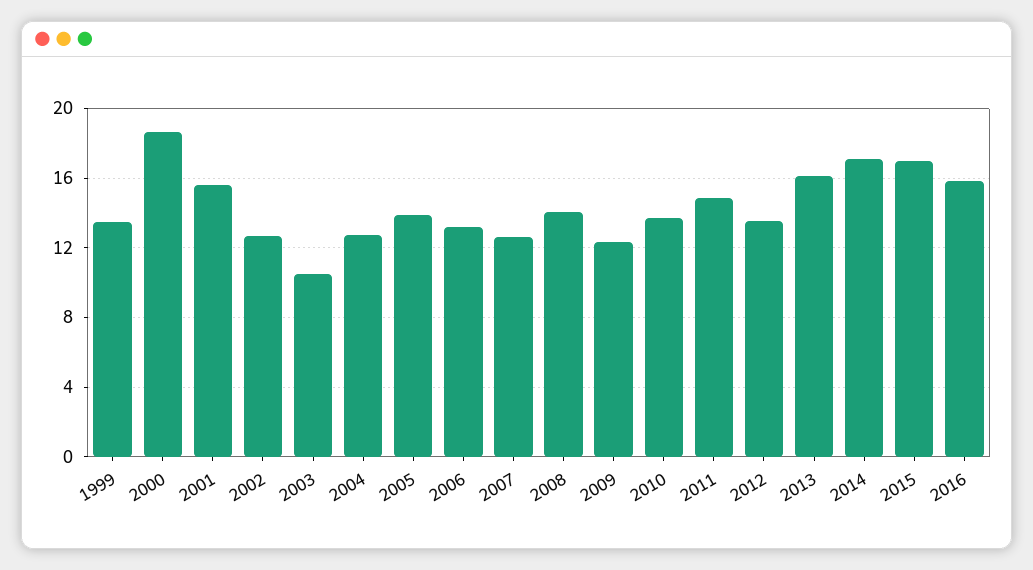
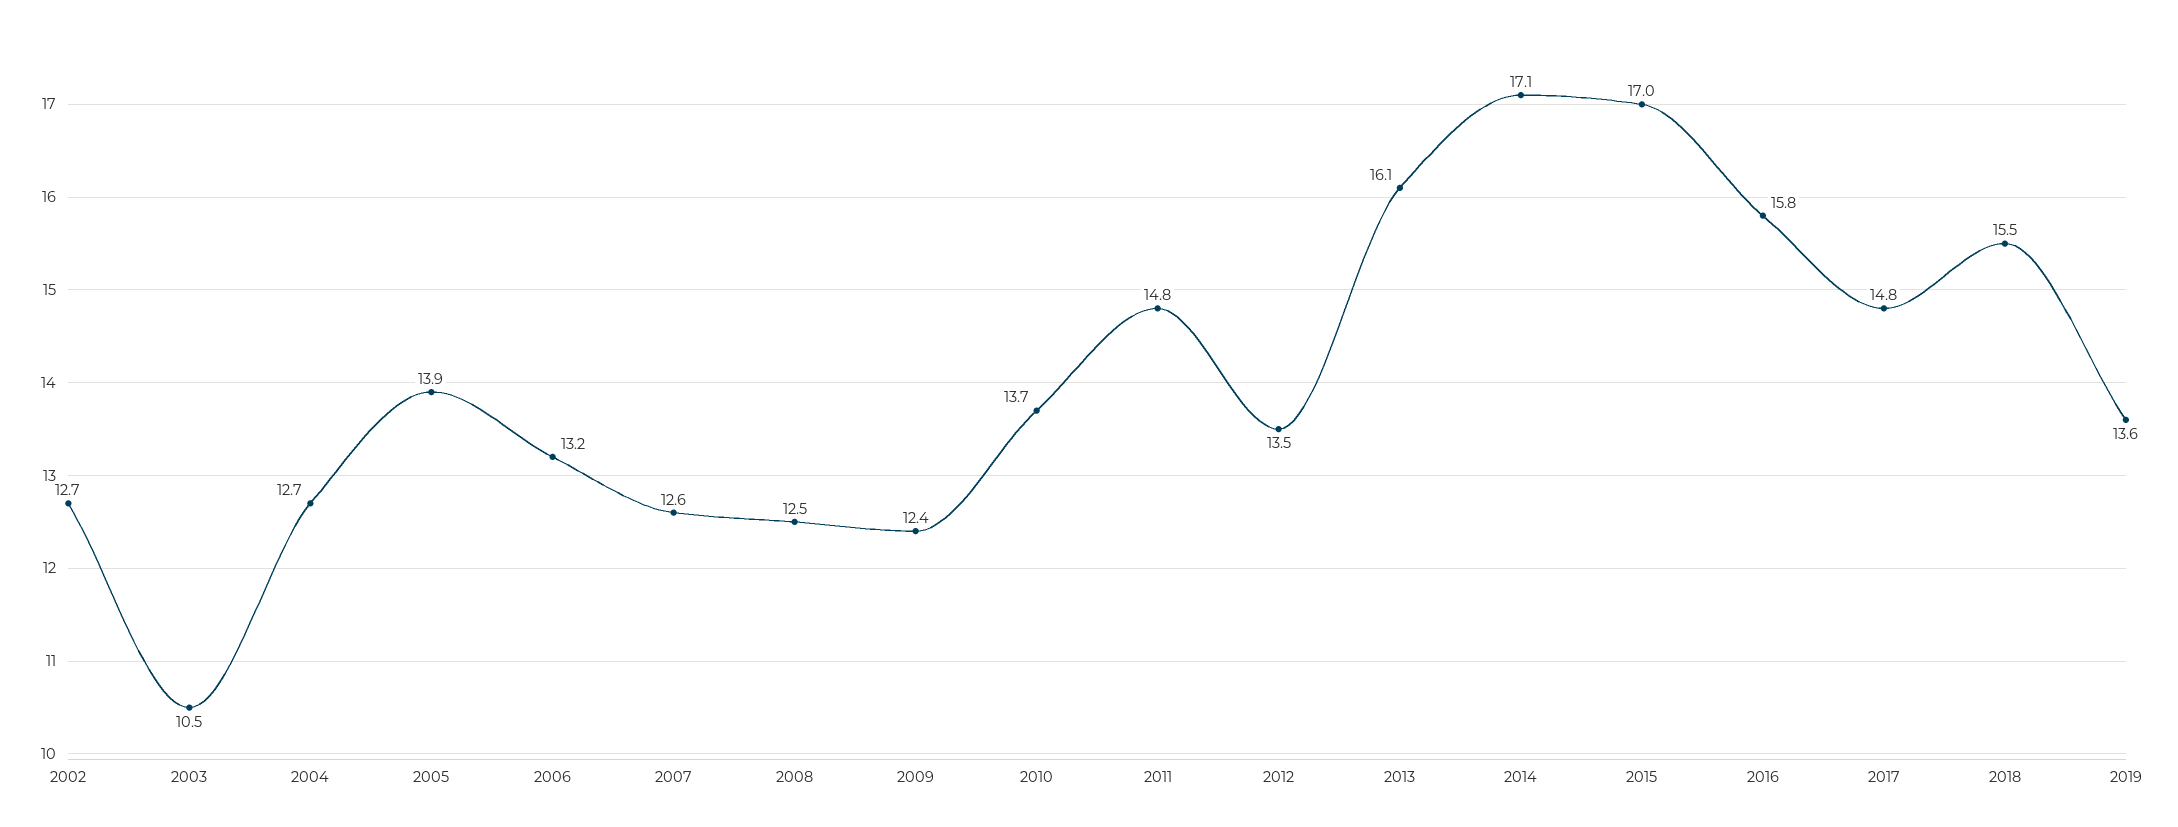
1999: 13.5 -> none
2000: 18.5 -> none
2001: 15.5 -> none
2008: 14 -> 12.5
2017: none -> 14.8
2018: none -> 15.5
2019: none -> 13.6

